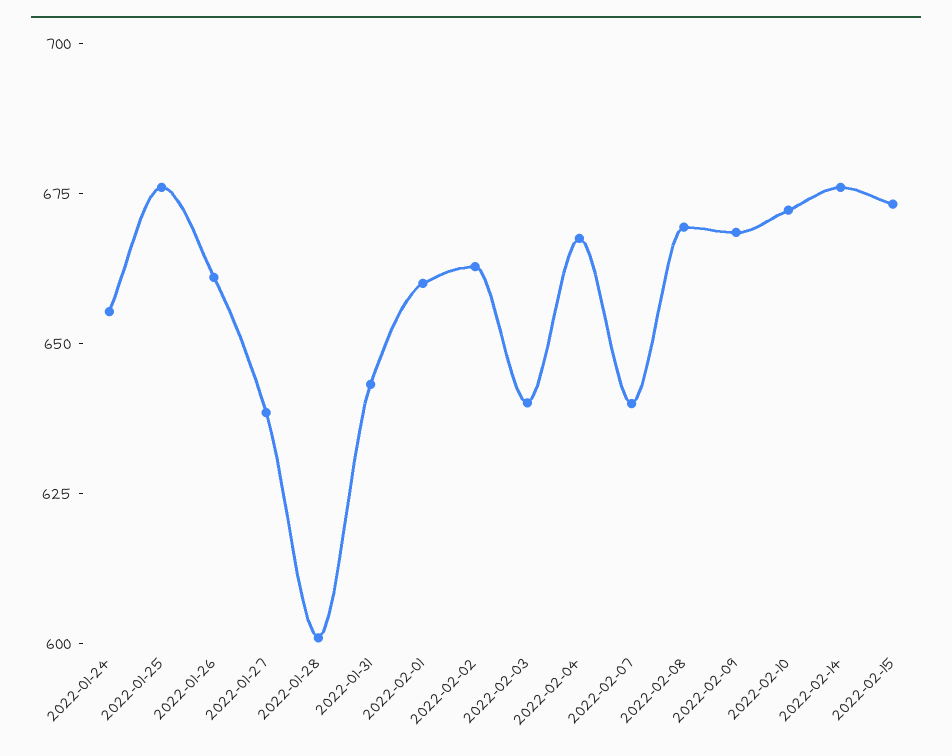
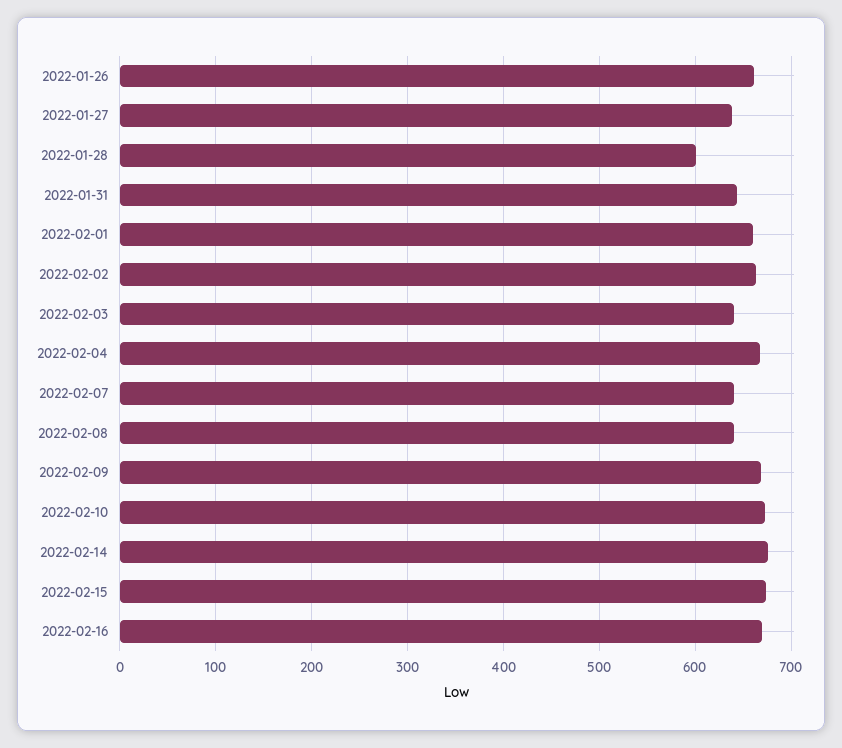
2022-01-24: 655 -> none
2022-01-25: 675 -> none
2022-02-08: 670 -> 640
2022-02-16: none -> 670

